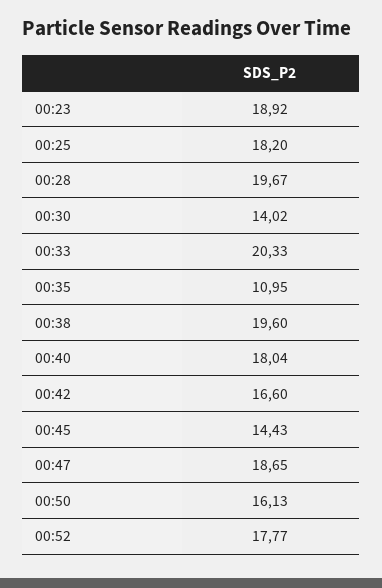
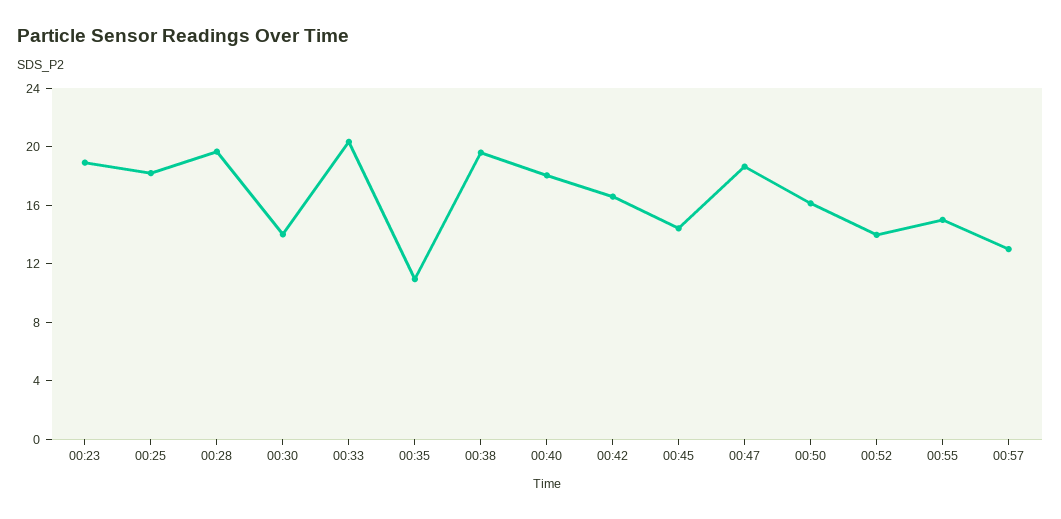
00:52: 17.77 -> 14
00:55: none -> 15
00:57: none -> 13

